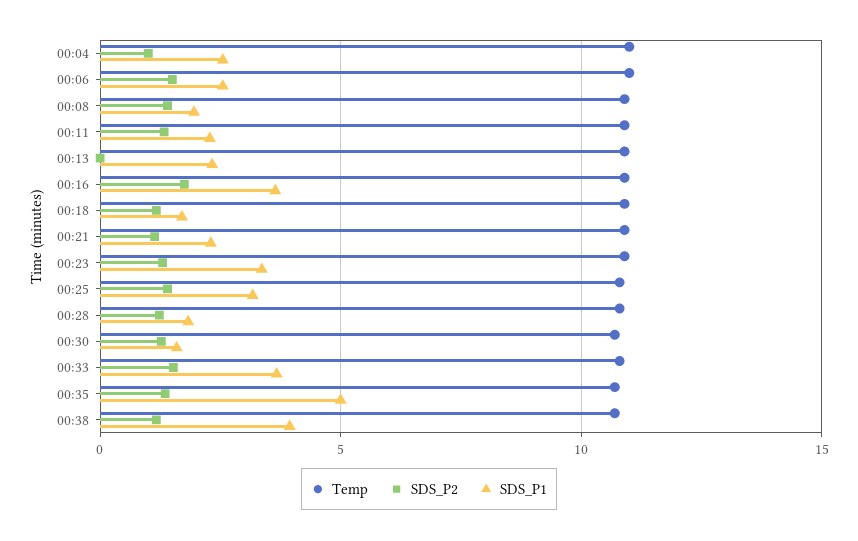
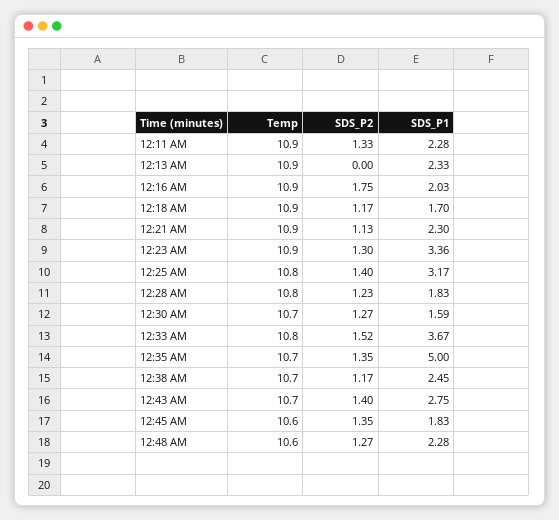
Temp, 00:04: 11 -> none
SDS_P2, 00:04: 1 -> none
SDS_P1, 00:04: 2.5 -> none
Temp, 00:06: 11 -> none
SDS_P2, 00:06: 1.5 -> none
SDS_P1, 00:06: 2.5 -> none
Temp, 00:08: 11 -> none
SDS_P2, 00:08: 1.5 -> none
SDS_P1, 00:08: 2 -> none
SDS_P1, 00:16: 3.5 -> 2.03
SDS_P1, 00:38: 4 -> 2.45
Temp, 12:43 AM: none -> 10.7
SDS_P2, 12:43 AM: none -> 1.4
SDS_P1, 12:43 AM: none -> 2.75
Temp, 12:45 AM: none -> 10.6
SDS_P2, 12:45 AM: none -> 1.35
SDS_P1, 12:45 AM: none -> 1.83
Temp, 12:48 AM: none -> 10.6
SDS_P2, 12:48 AM: none -> 1.27
SDS_P1, 12:48 AM: none -> 2.28

